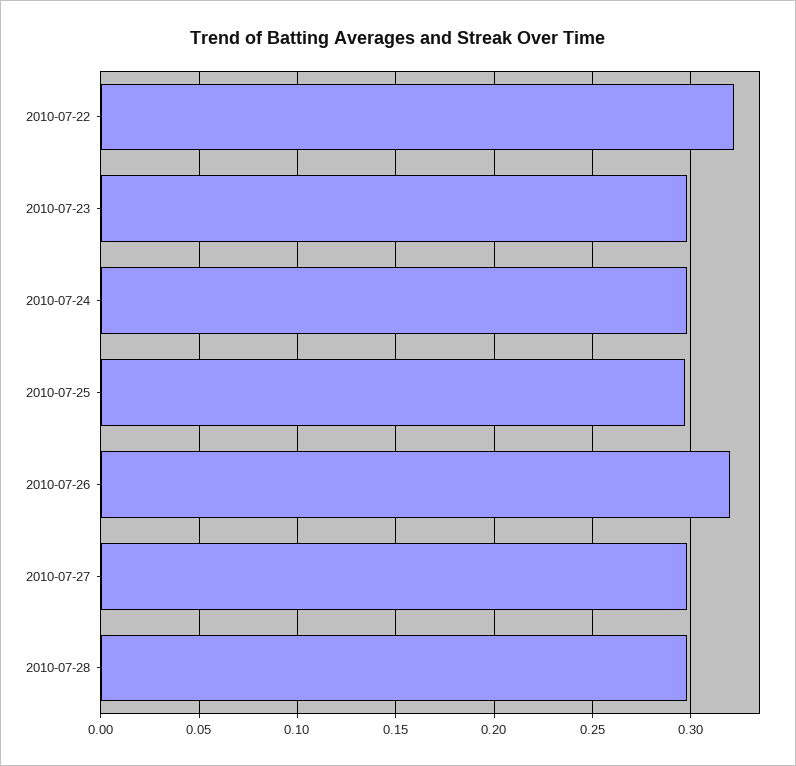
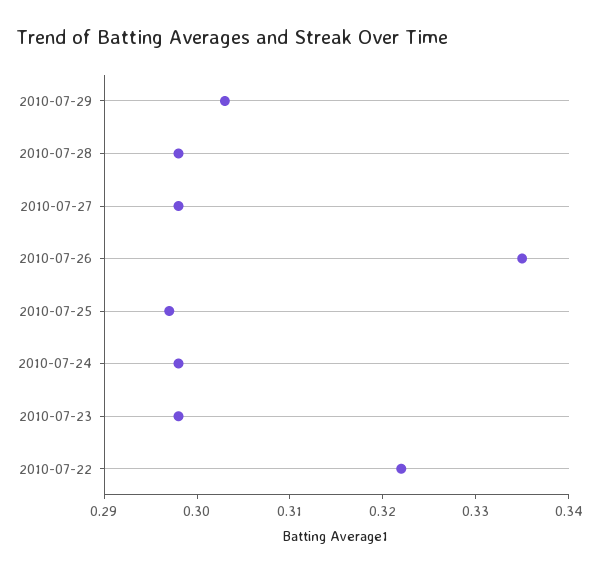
2010-07-26: 0.32 -> 0.335
2010-07-29: none -> 0.303

